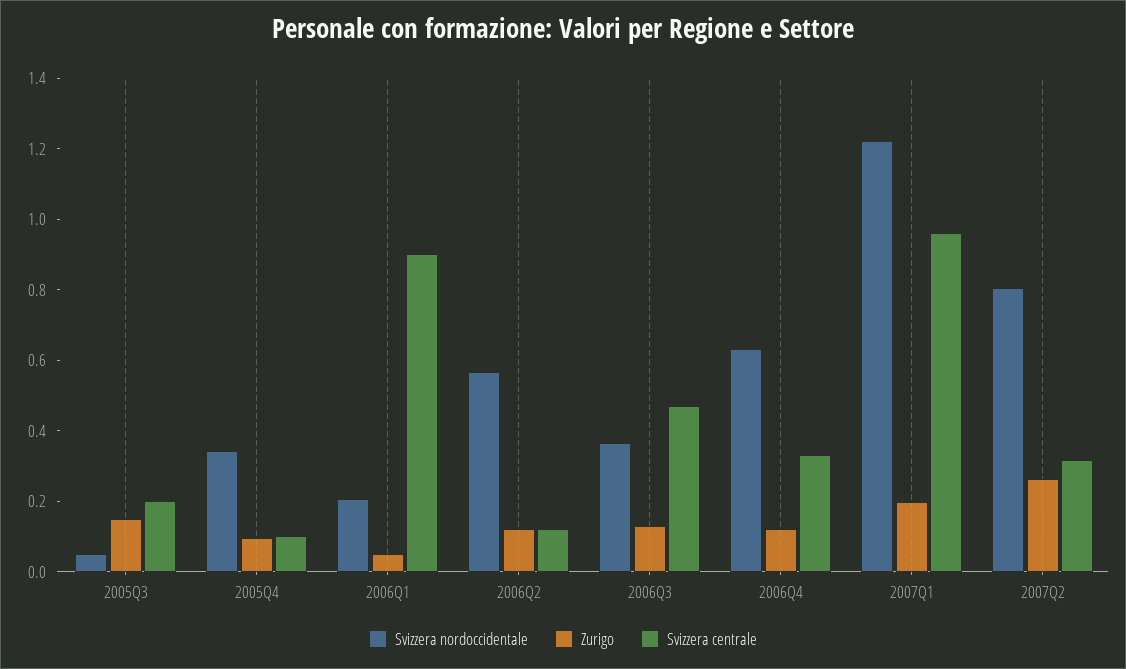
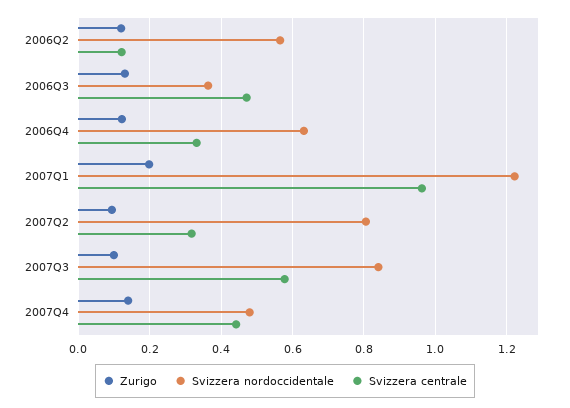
Svizzera nordoccidentale, 2005Q3: 0.05 -> none
Zurigo, 2005Q3: 0.15 -> none
Svizzera centrale, 2005Q3: 0.2 -> none
Svizzera nordoccidentale, 2005Q4: 0.35 -> none
Zurigo, 2005Q4: 0.1 -> none
Svizzera centrale, 2005Q4: 0.1 -> none
Svizzera nordoccidentale, 2006Q1: 0.2 -> none
Zurigo, 2006Q1: 0.05 -> none
Svizzera centrale, 2006Q1: 0.9 -> none
Zurigo, 2007Q2: 0.25 -> 0.1
Zurigo, 2007Q3: none -> 0.1
Svizzera nordoccidentale, 2007Q3: none -> 0.84
Svizzera centrale, 2007Q3: none -> 0.58
Zurigo, 2007Q4: none -> 0.14
Svizzera nordoccidentale, 2007Q4: none -> 0.48
Svizzera centrale, 2007Q4: none -> 0.44

